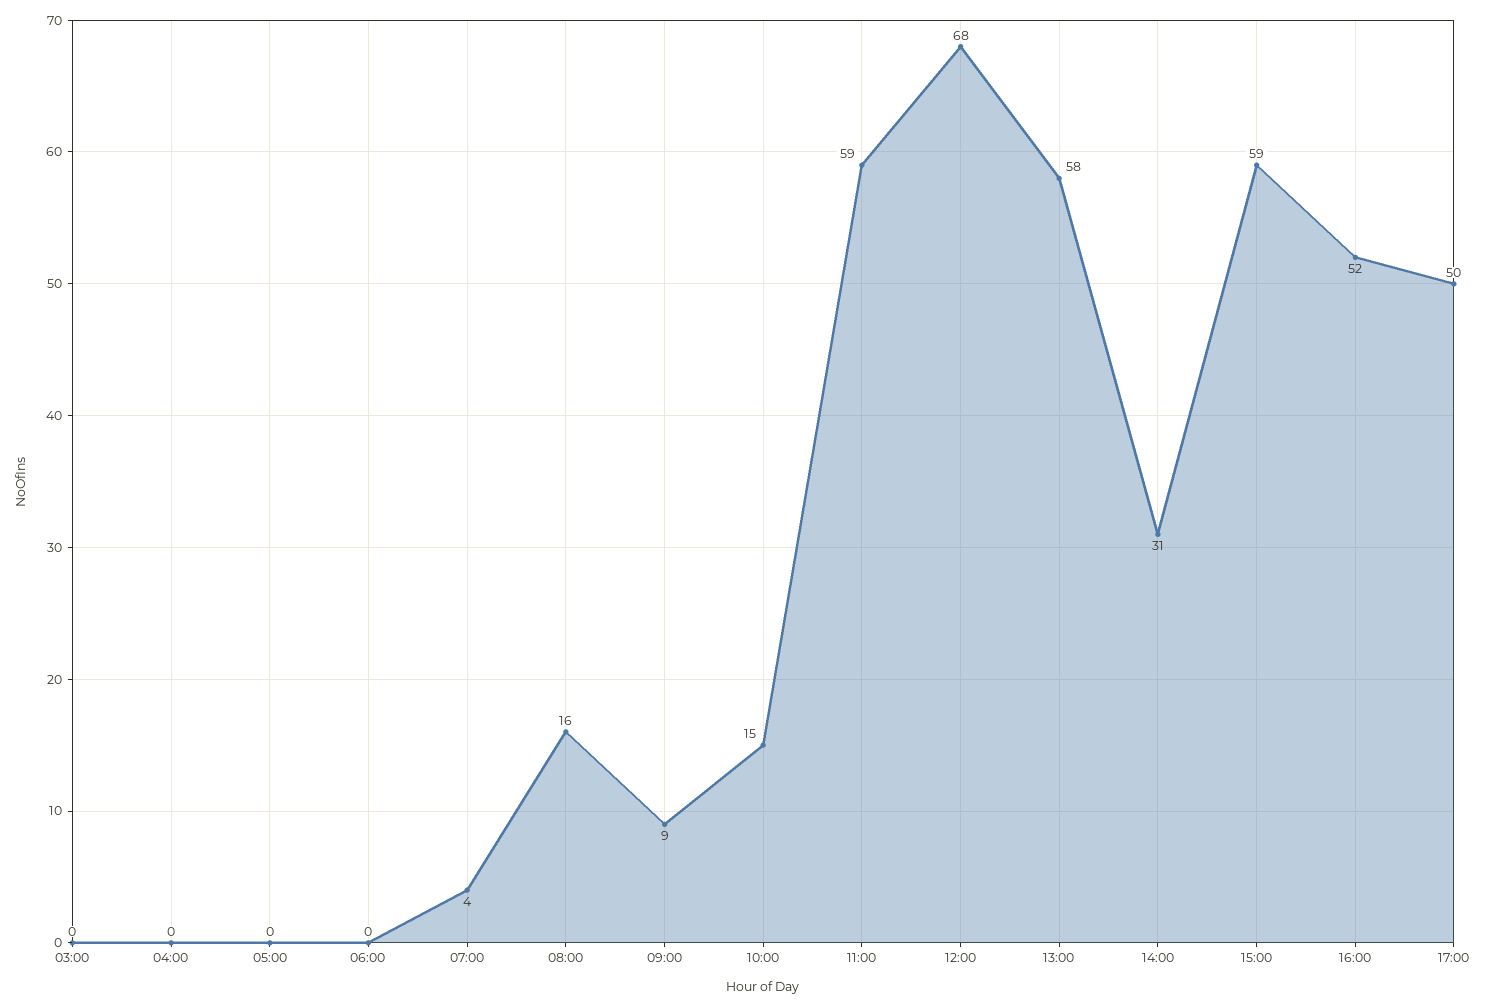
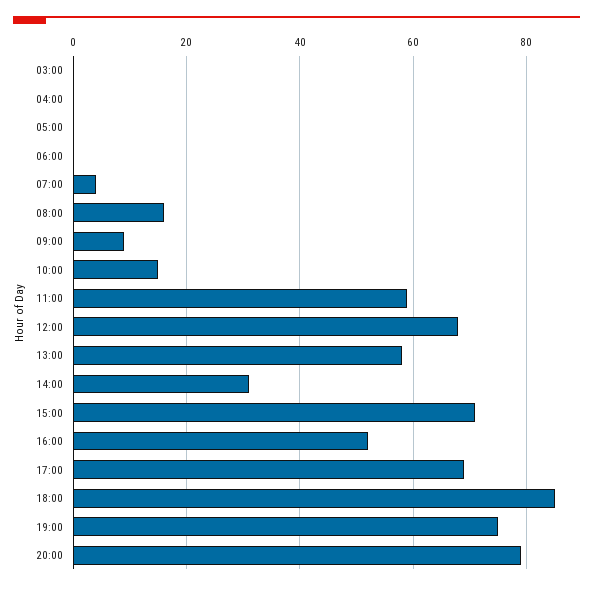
15:00: 59 -> 70
17:00: 50 -> 70
18:00: none -> 85
19:00: none -> 75
20:00: none -> 80

